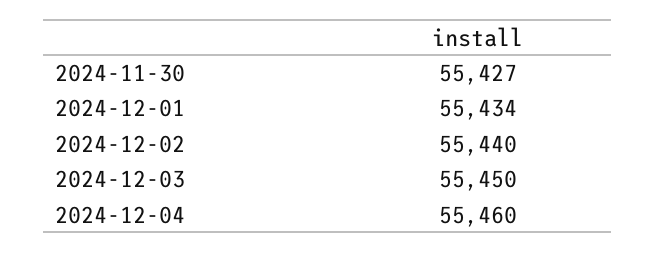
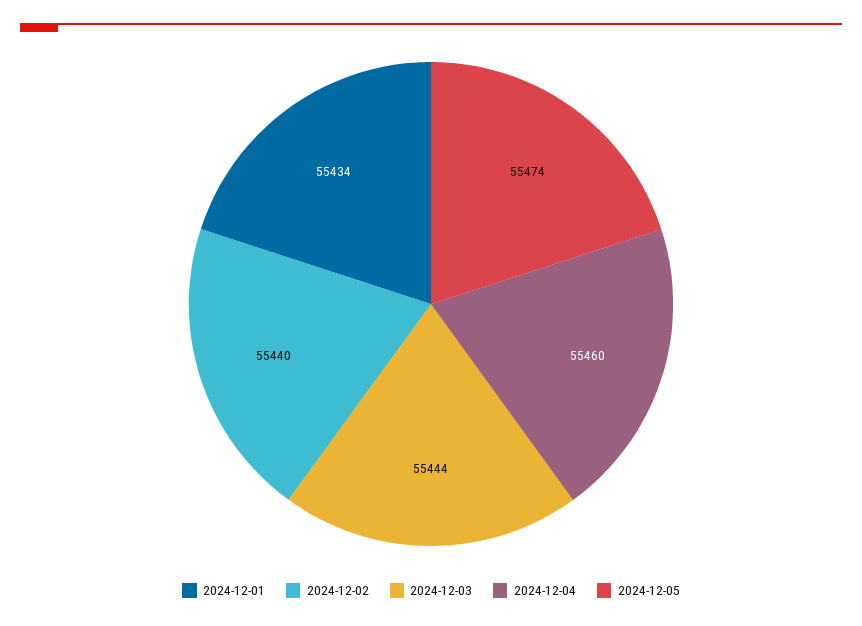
2024-11-30: 55427 -> none
2024-12-03: 55450 -> 55444
2024-12-05: none -> 55474

